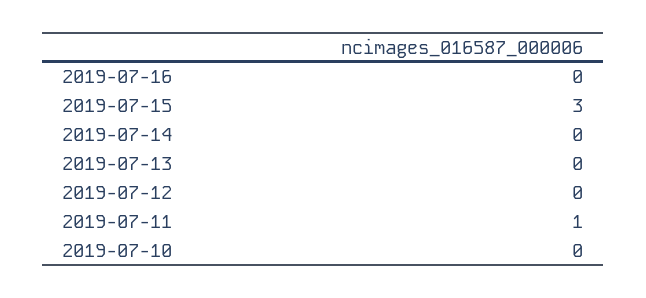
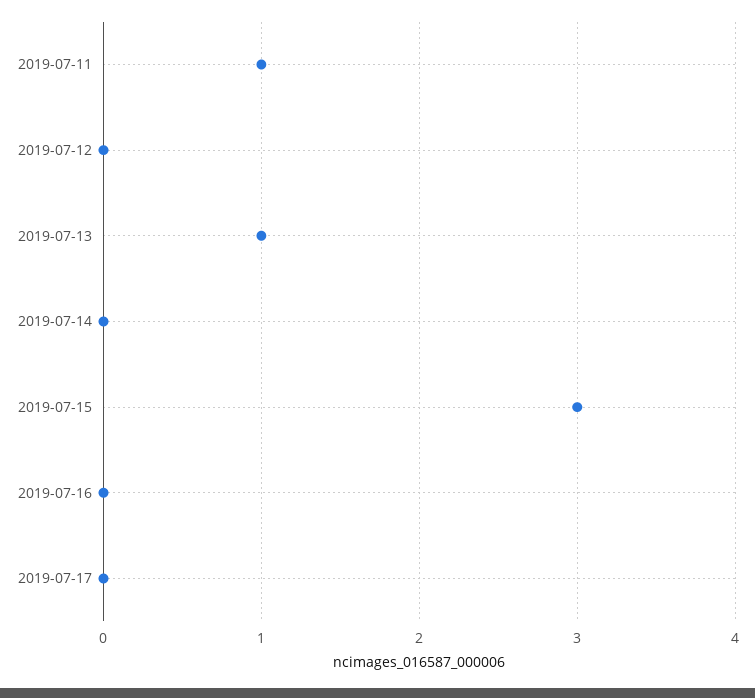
2019-07-13: 0 -> 1
2019-07-10: 0 -> none
2019-07-17: none -> 0

